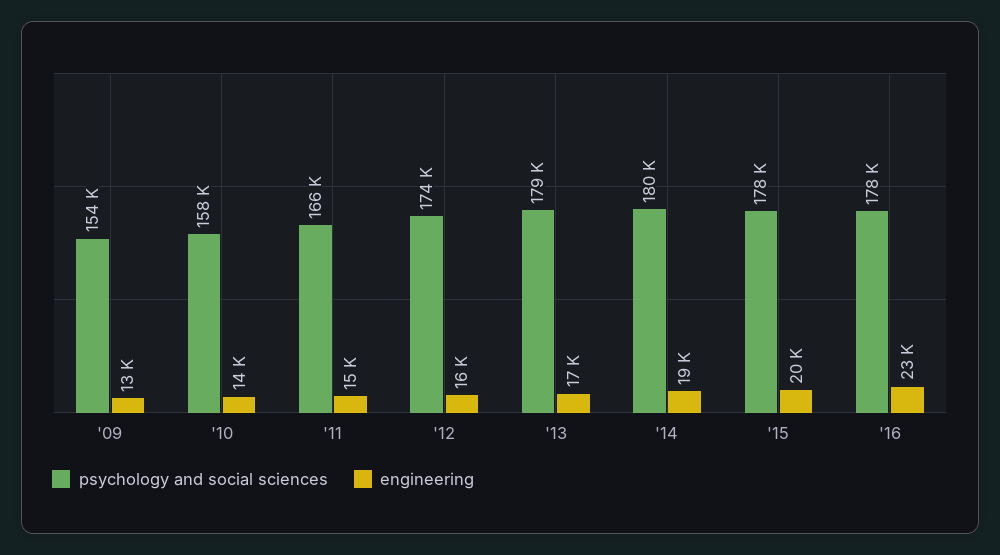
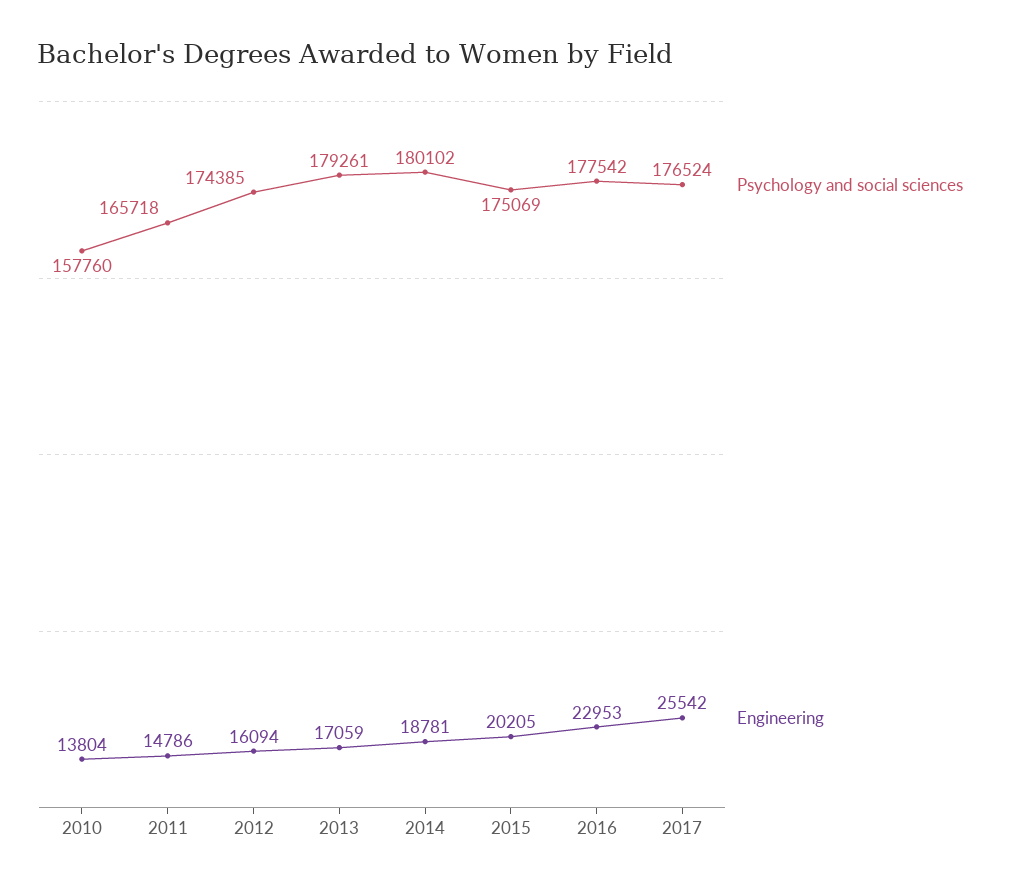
psychology and social sciences, '09: 154000 -> none
engineering, '09: 13000 -> none
psychology and social sciences, '15: 178000 -> 175069
psychology and social sciences, 2017: none -> 176524
engineering, 2017: none -> 25542

